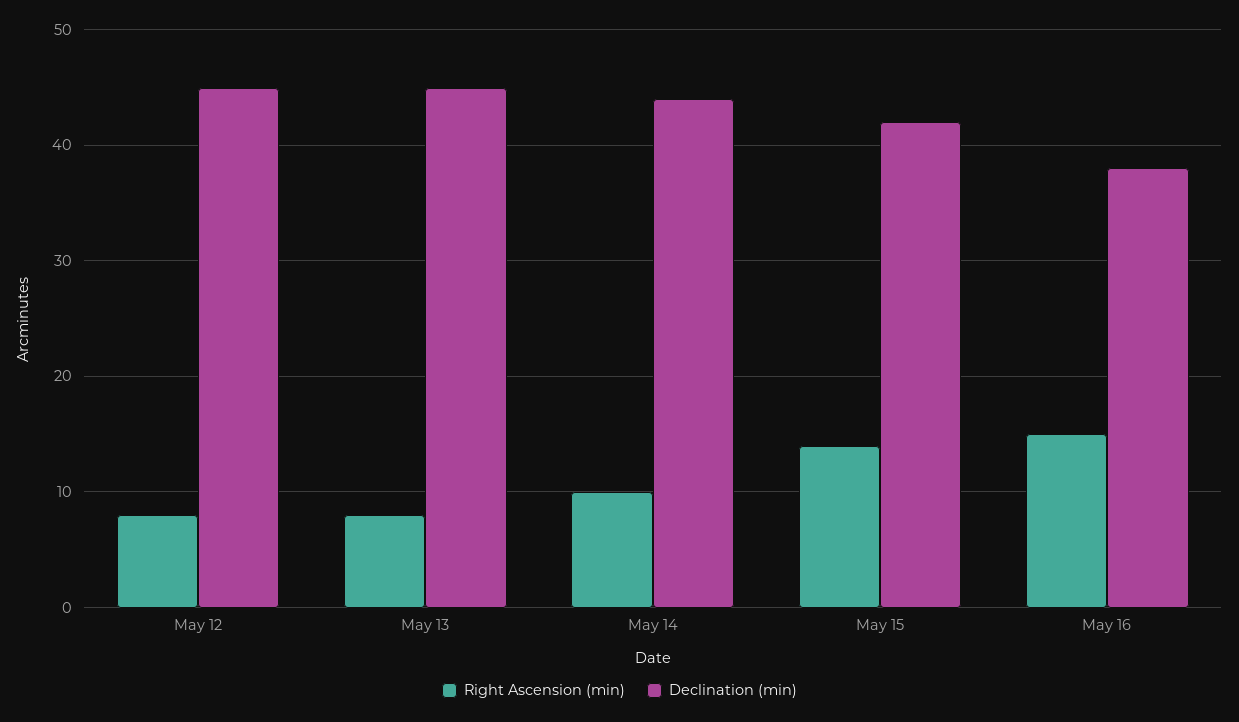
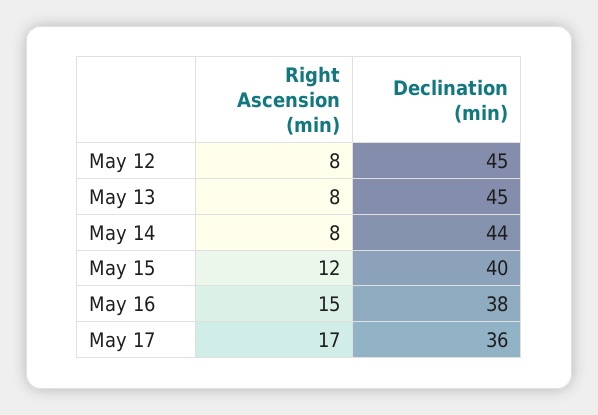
Right Ascension (min), May 14: 10 -> 8
Right Ascension (min), May 15: 14 -> 12
Declination (min), May 15: 42 -> 40
Right Ascension (min), May 17: none -> 17
Declination (min), May 17: none -> 36

